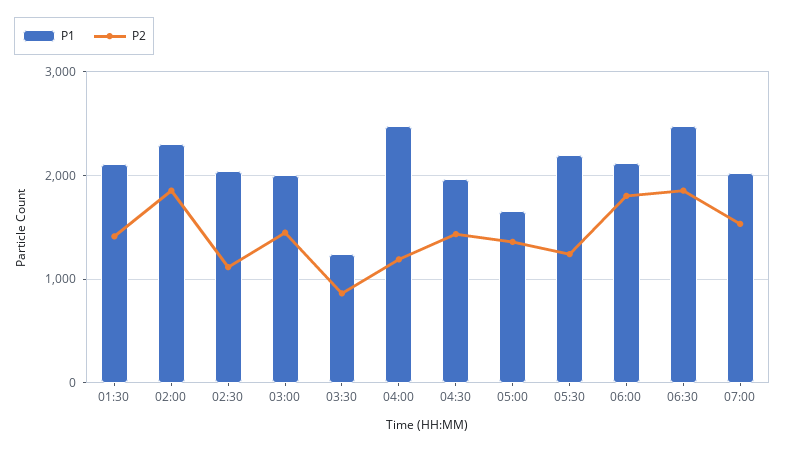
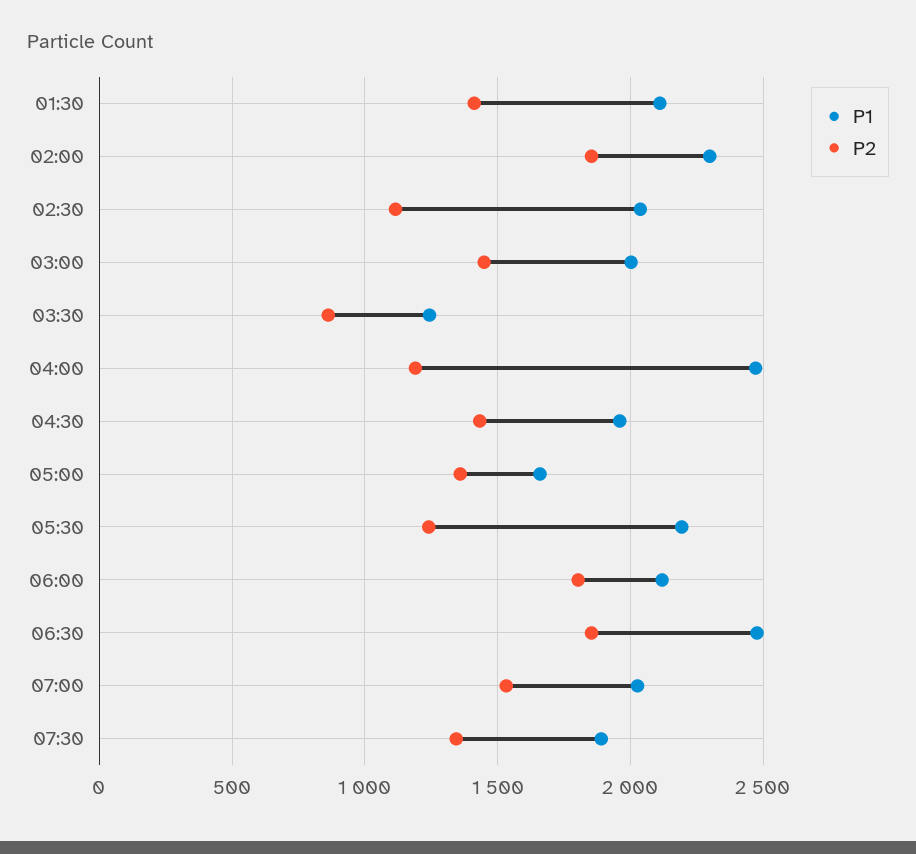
P1, 07:30: none -> 1900
P2, 07:30: none -> 1350

